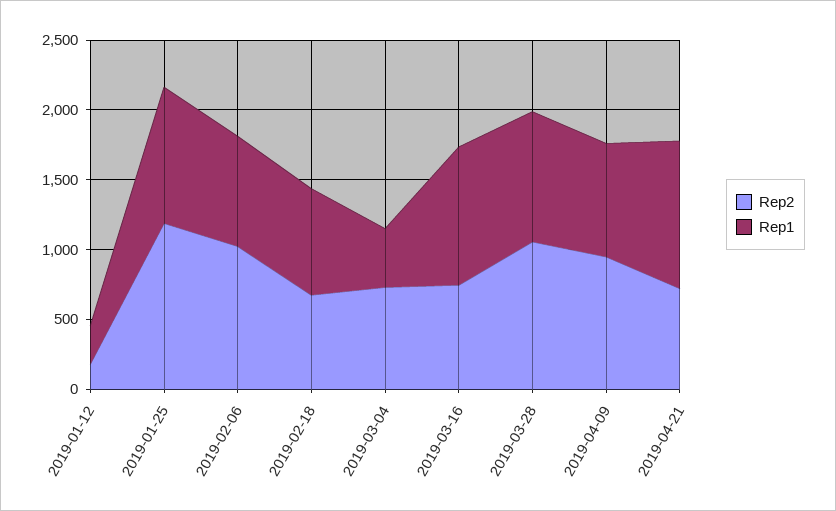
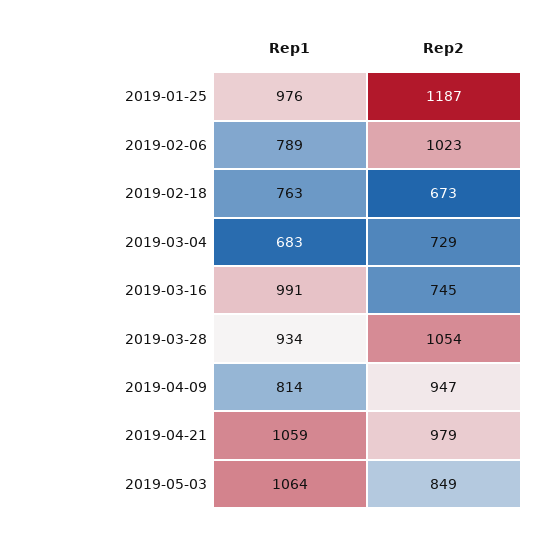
Rep2, 2019-01-12: 200 -> none
Rep1, 2019-01-12: 300 -> none
Rep1, 2019-03-04: 400 -> 683
Rep2, 2019-04-21: 700 -> 979
Rep1, 2019-05-03: none -> 1064
Rep2, 2019-05-03: none -> 849

